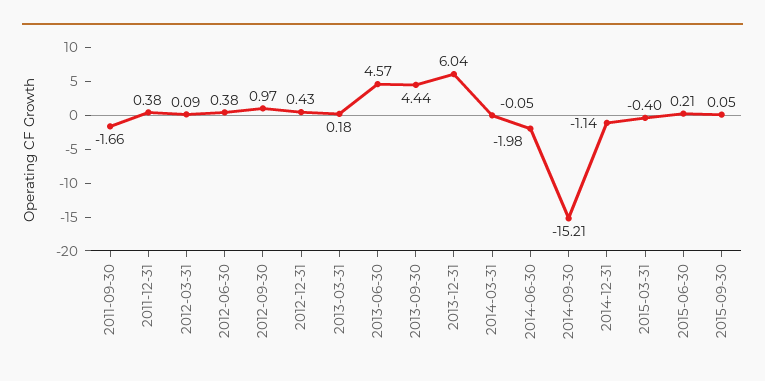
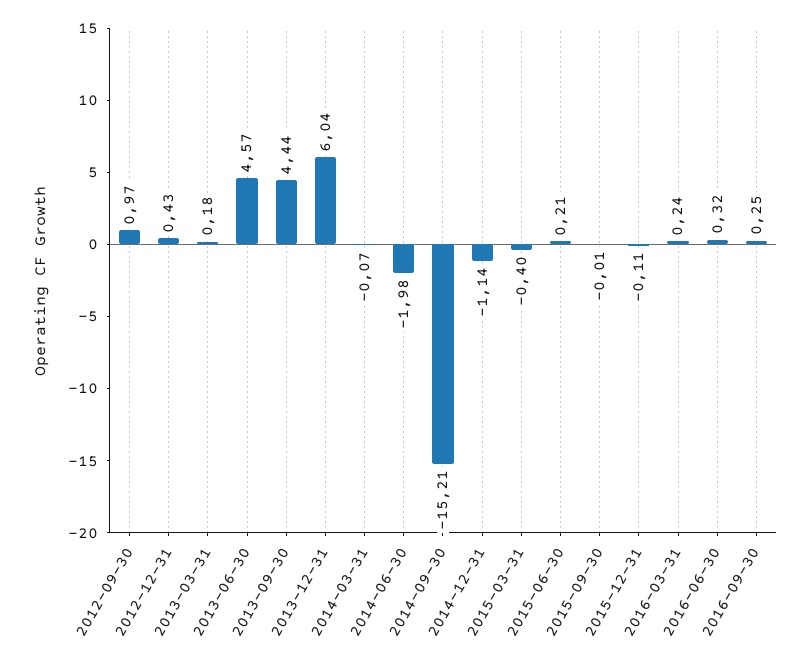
2011-09-30: -1.66 -> none
2011-12-31: 0.38 -> none
2012-03-31: 0.09 -> none
2012-06-30: 0.38 -> none
2014-03-31: -0.05 -> -0.07
2015-09-30: 0.05 -> -0.01
2015-12-31: none -> -0.11
2016-03-31: none -> 0.24
2016-06-30: none -> 0.32
2016-09-30: none -> 0.25

